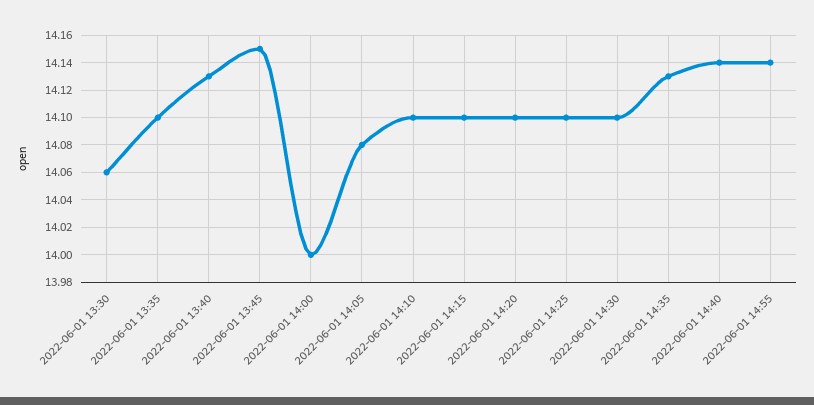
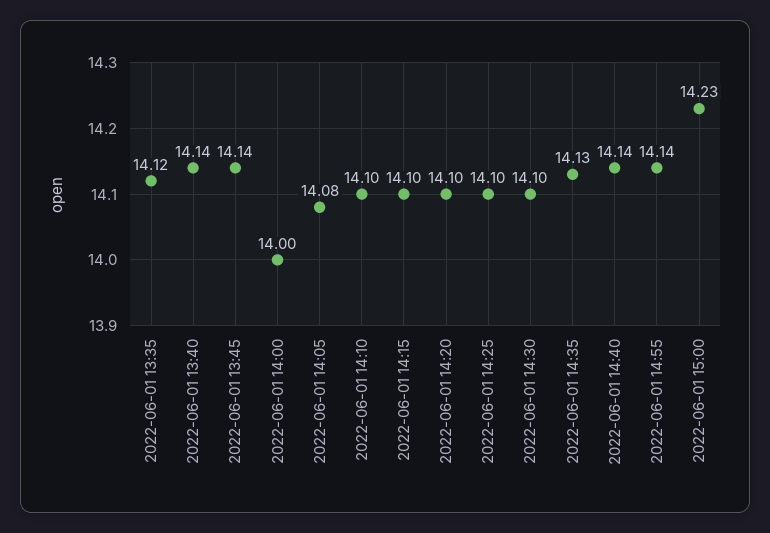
2022-06-01 13:30: 14.06 -> none
2022-06-01 13:35: 14.1 -> 14.12
2022-06-01 13:40: 14.13 -> 14.14
2022-06-01 13:45: 14.15 -> 14.14
2022-06-01 15:00: none -> 14.23

